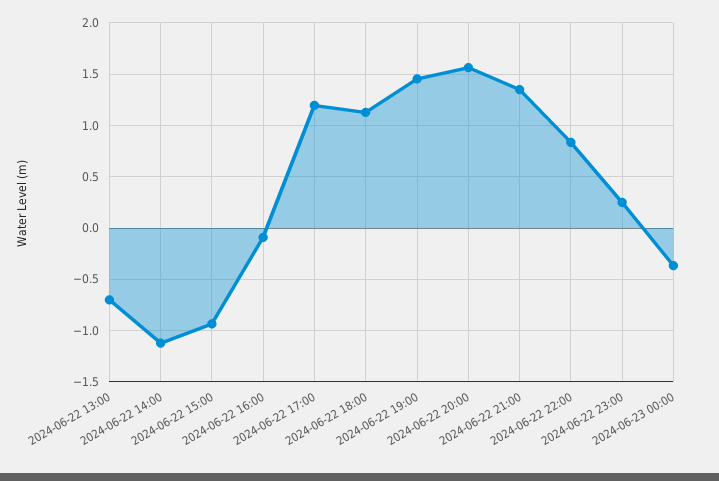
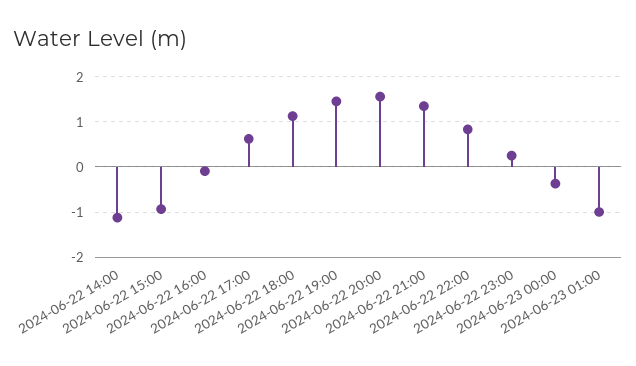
2024-06-22 13:00: -0.7 -> none
2024-06-22 17:00: 1.2 -> 0.6
2024-06-23 01:00: none -> -1

